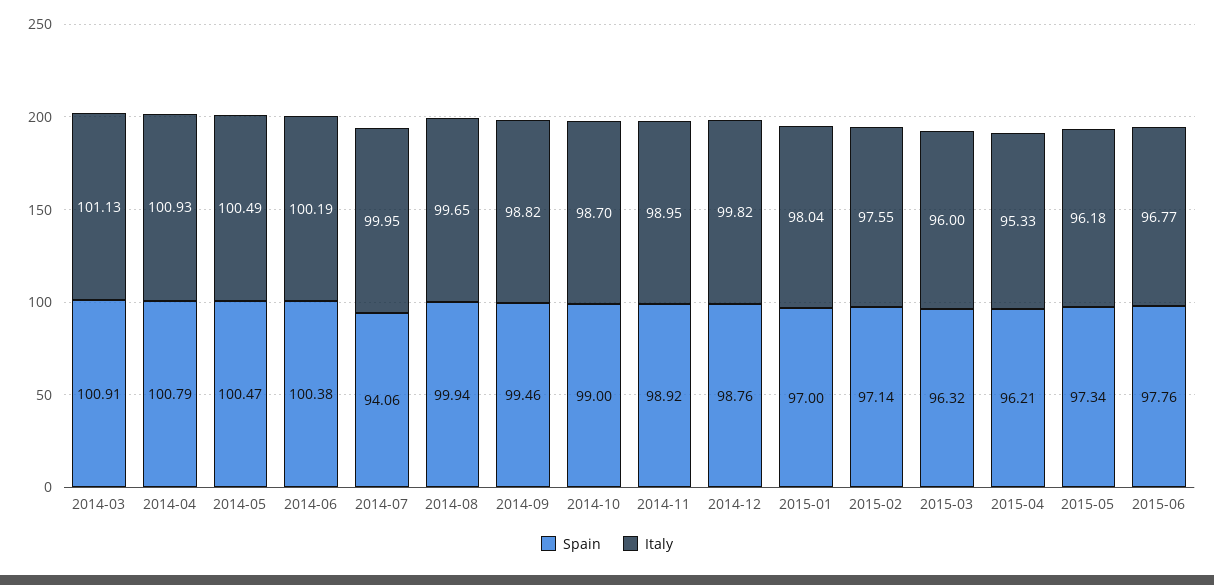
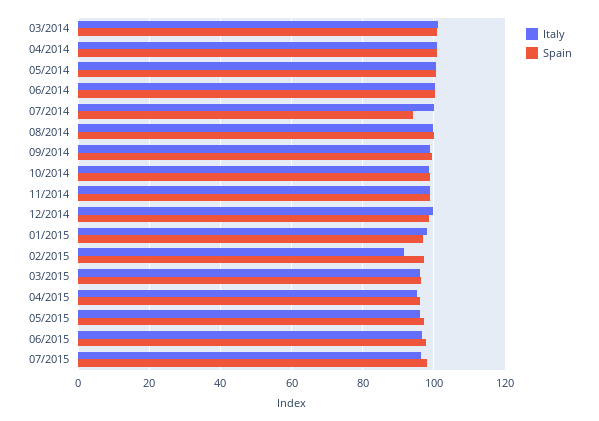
Italy, 2015-02: 97.55 -> 92
Italy, 07/2015: none -> 96
Spain, 07/2015: none -> 98

